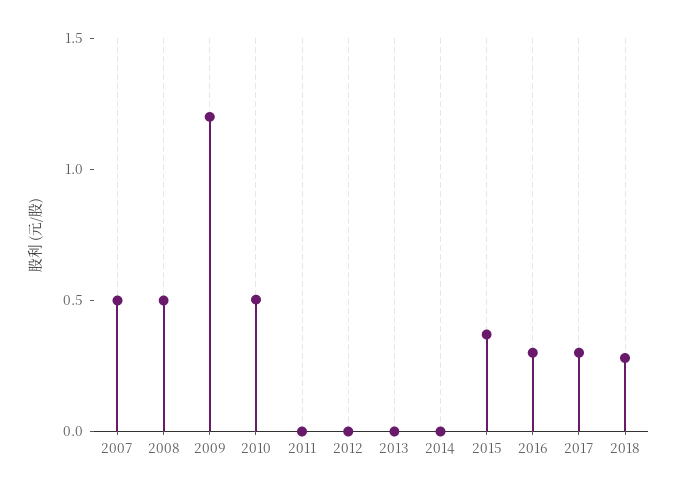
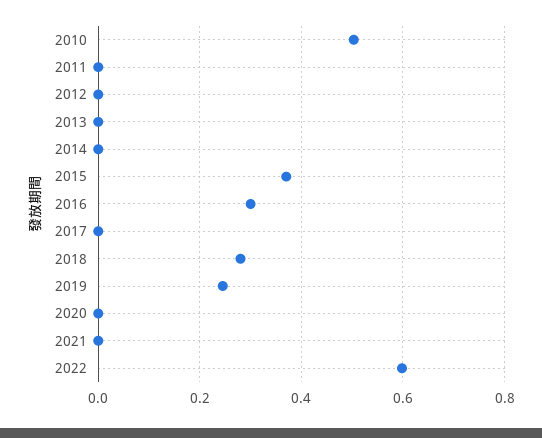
2007: 0.5 -> none
2008: 0.5 -> none
2009: 1.2 -> none
2017: 0.3 -> 0
2019: none -> 0.24
2020: none -> 0
2021: none -> 0
2022: none -> 0.6

